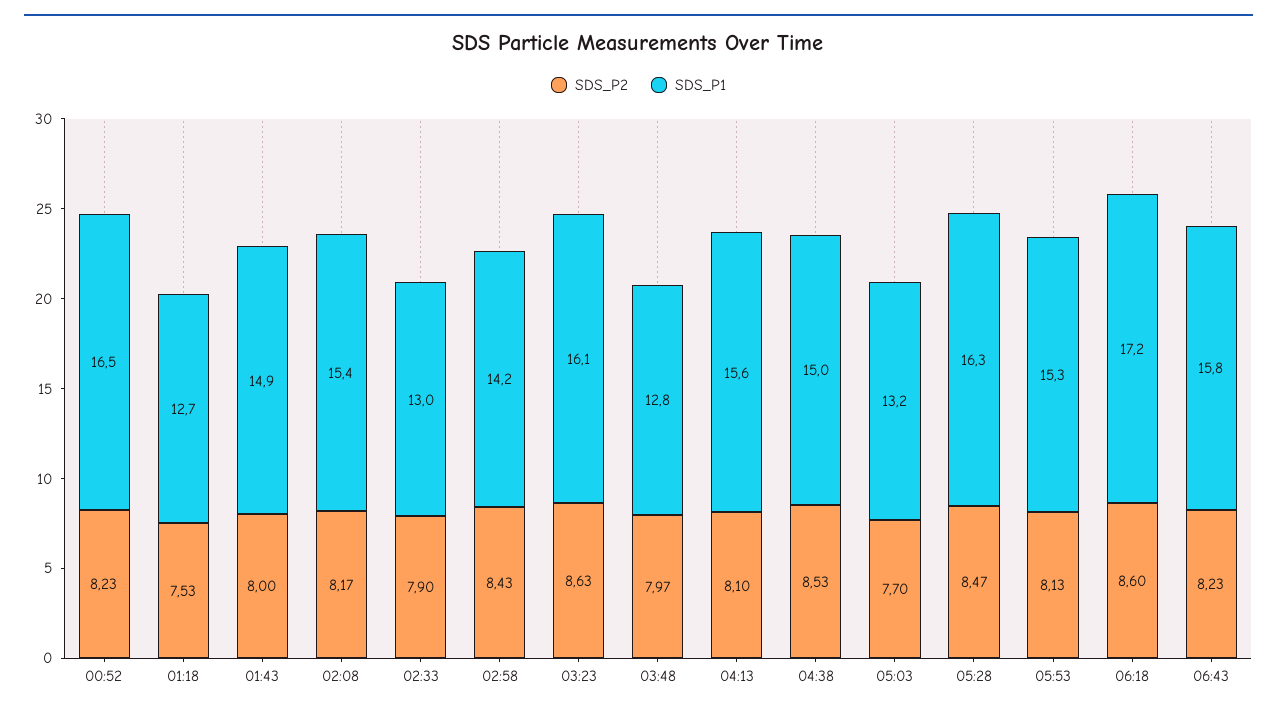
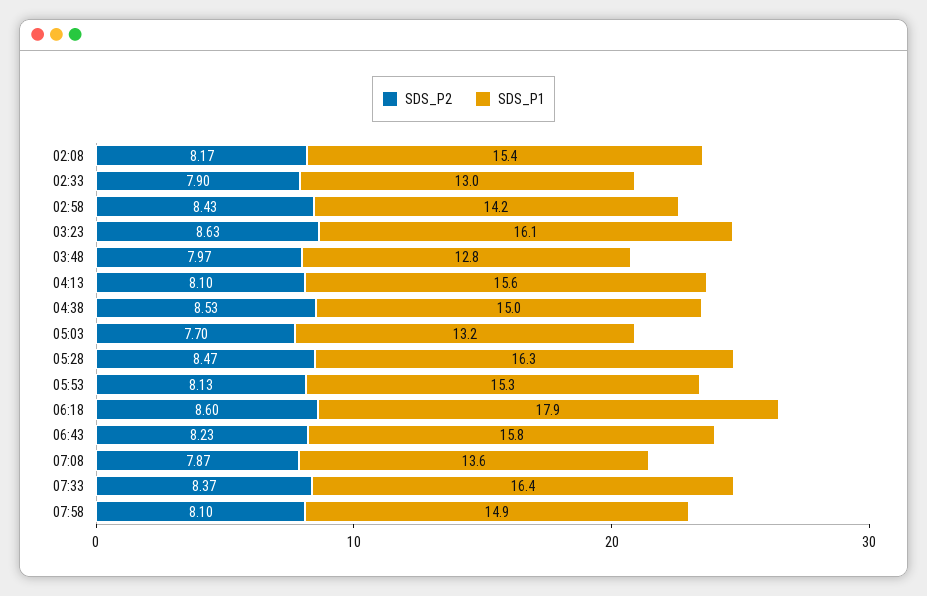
SDS_P2, 00:52: 8.23 -> none
SDS_P1, 00:52: 16.5 -> none
SDS_P2, 01:18: 7.53 -> none
SDS_P1, 01:18: 12.7 -> none
SDS_P2, 01:43: 8 -> none
SDS_P1, 01:43: 14.9 -> none
SDS_P1, 06:18: 17.2 -> 17.9
SDS_P2, 07:08: none -> 7.87
SDS_P1, 07:08: none -> 13.6
SDS_P2, 07:33: none -> 8.37
SDS_P1, 07:33: none -> 16.4
SDS_P2, 07:58: none -> 8.1
SDS_P1, 07:58: none -> 14.9

